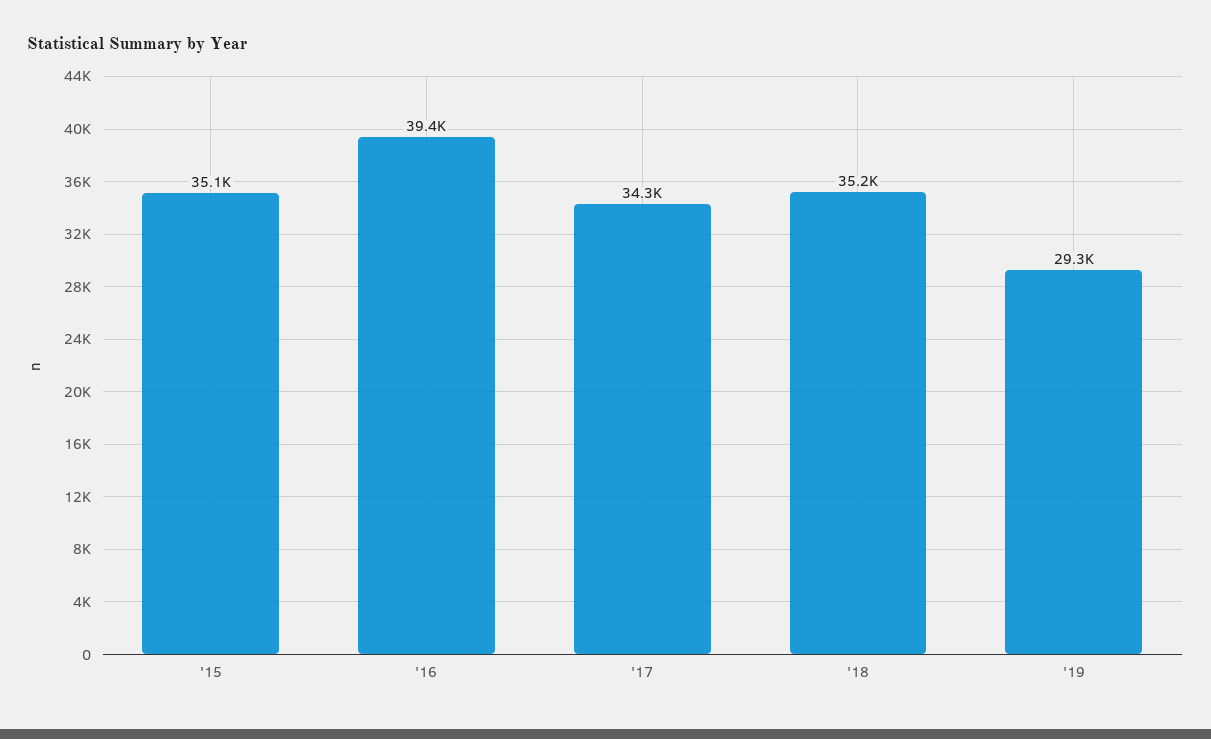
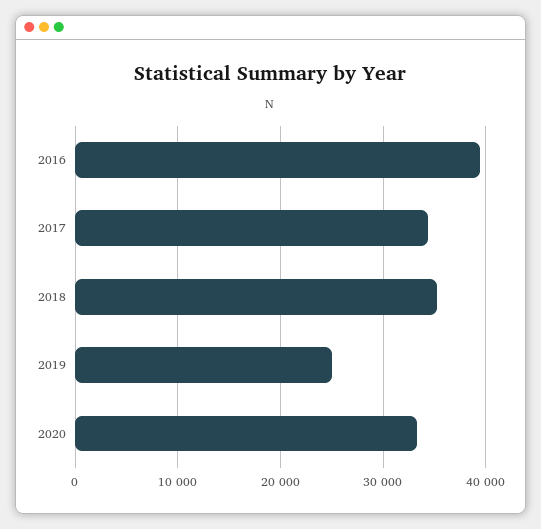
'15: 35100 -> none
'19: 29300 -> 25000
2020: none -> 33000

